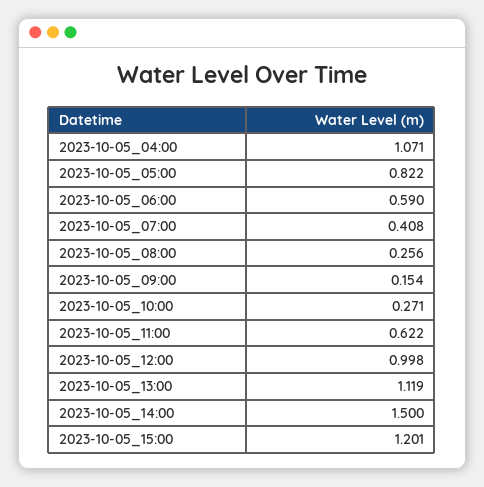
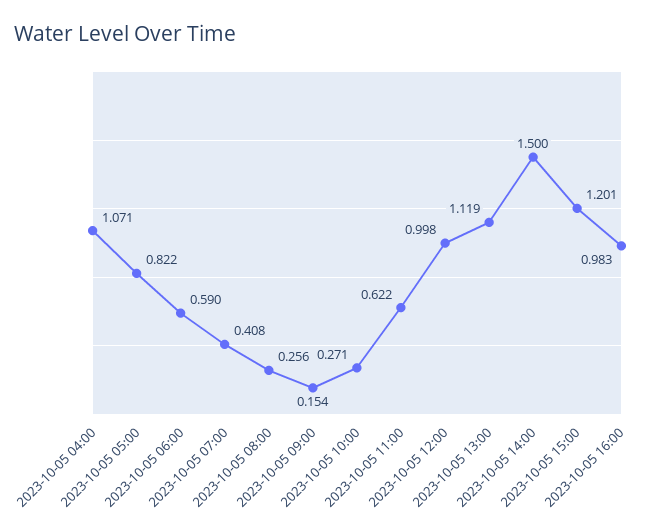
2023-10-05 16:00: none -> 0.983

